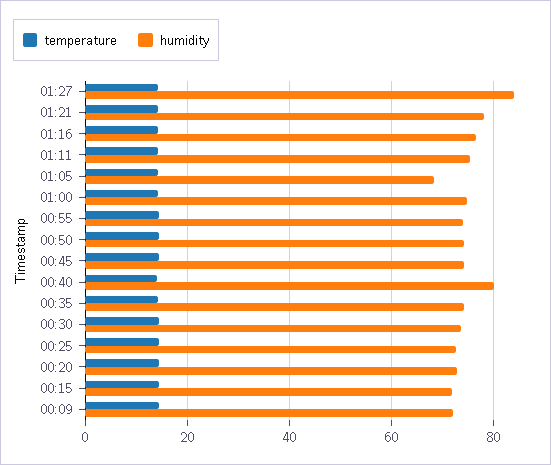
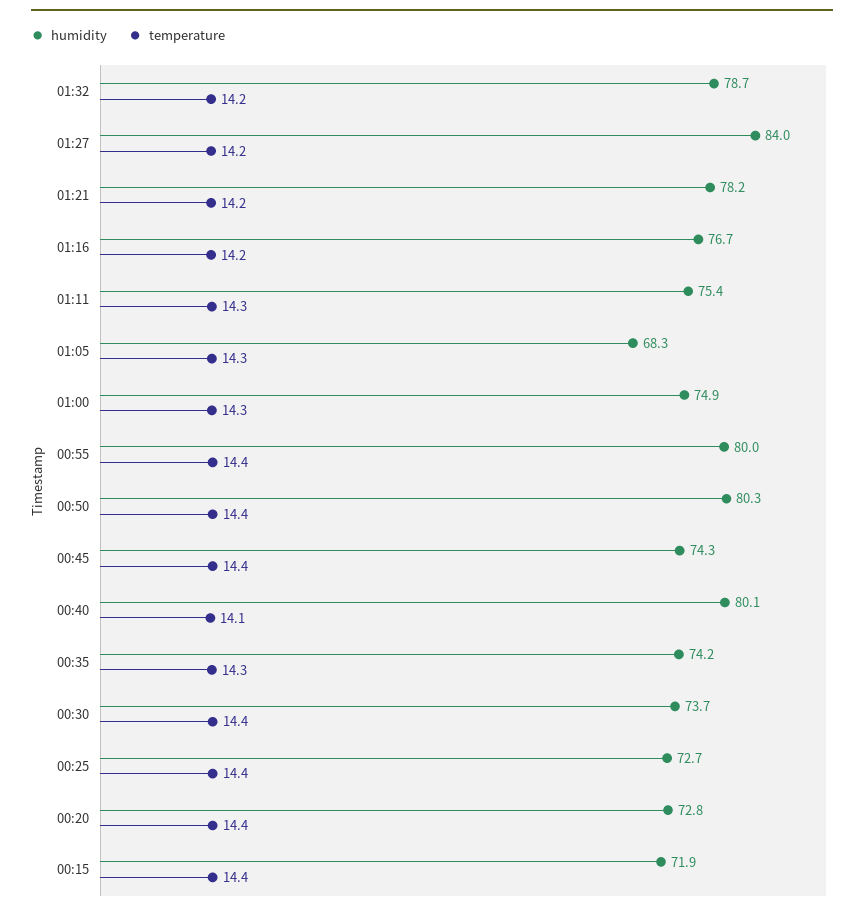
humidity, 00:55: 74 -> 80
humidity, 00:50: 74 -> 80.3
temperature, 00:09: 14 -> none
humidity, 00:09: 72 -> none
humidity, 01:32: none -> 78.7
temperature, 01:32: none -> 14.2

